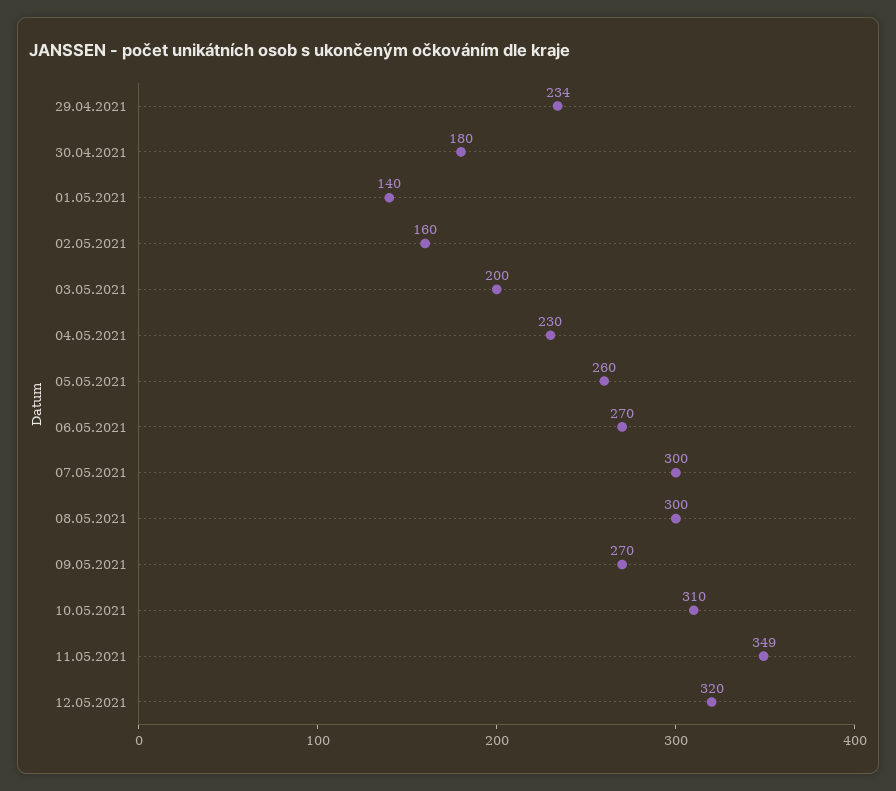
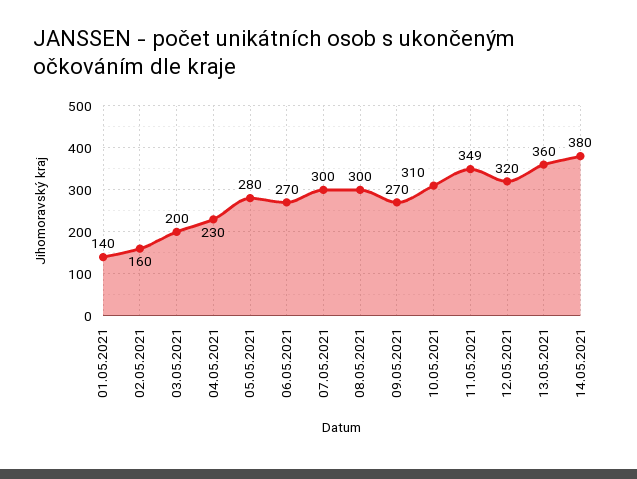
29.04.2021: 234 -> none
30.04.2021: 180 -> none
05.05.2021: 260 -> 280
13.05.2021: none -> 360
14.05.2021: none -> 380

